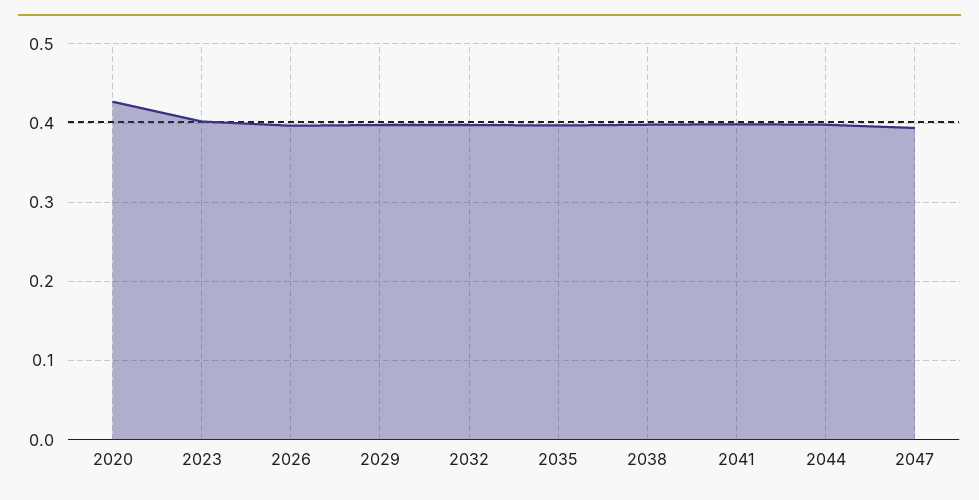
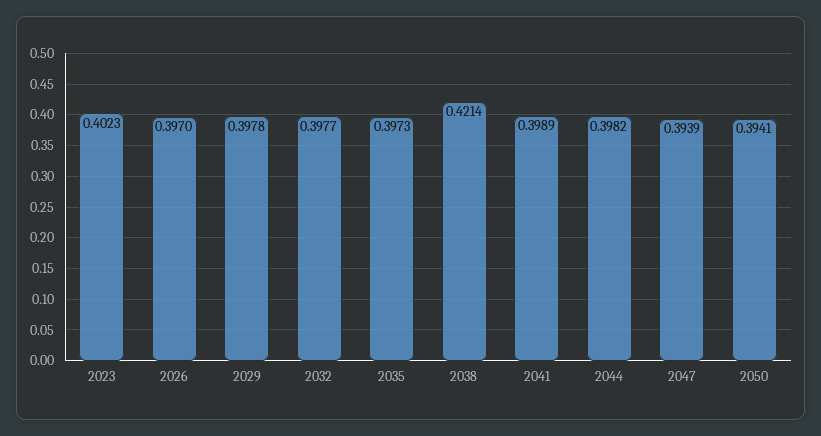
2020: 0.43 -> none
2038: 0.4 -> 0.4214
2050: none -> 0.3941

